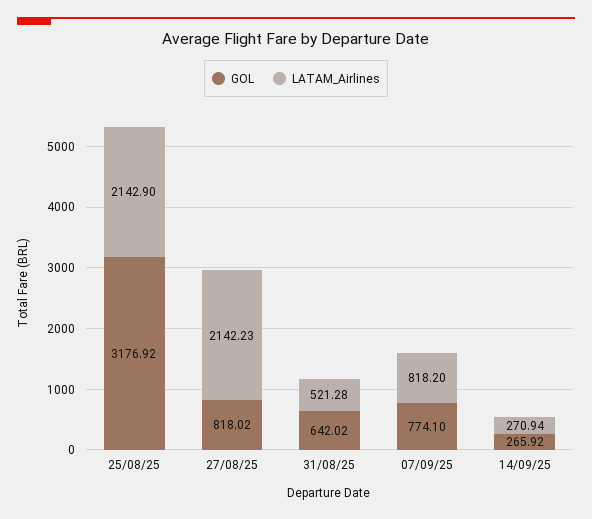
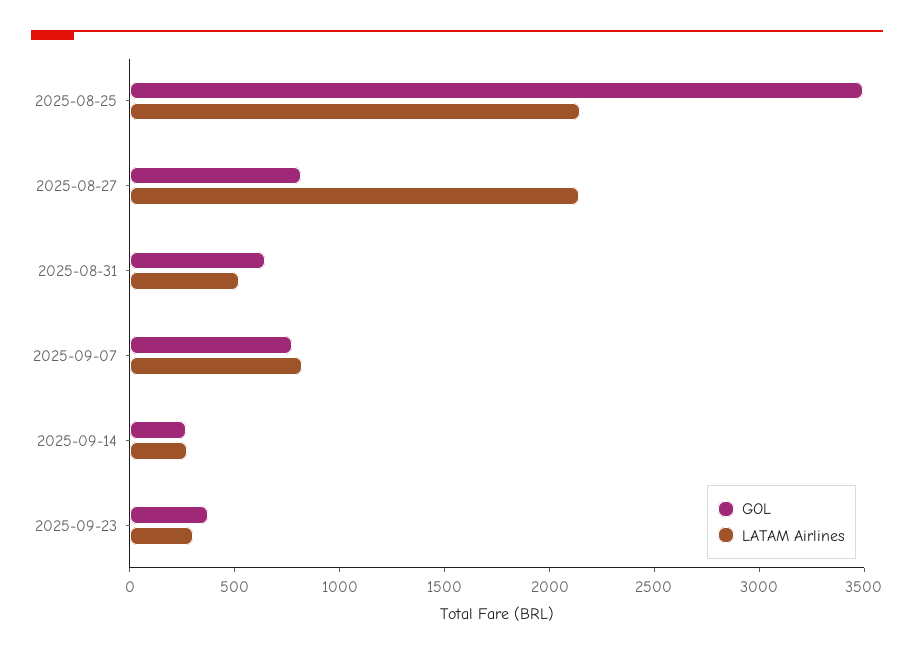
GOL, 25/08/25: 3176.92 -> 3500
GOL, 2025-09-23: none -> 400
LATAM_Airlines, 2025-09-23: none -> 300

